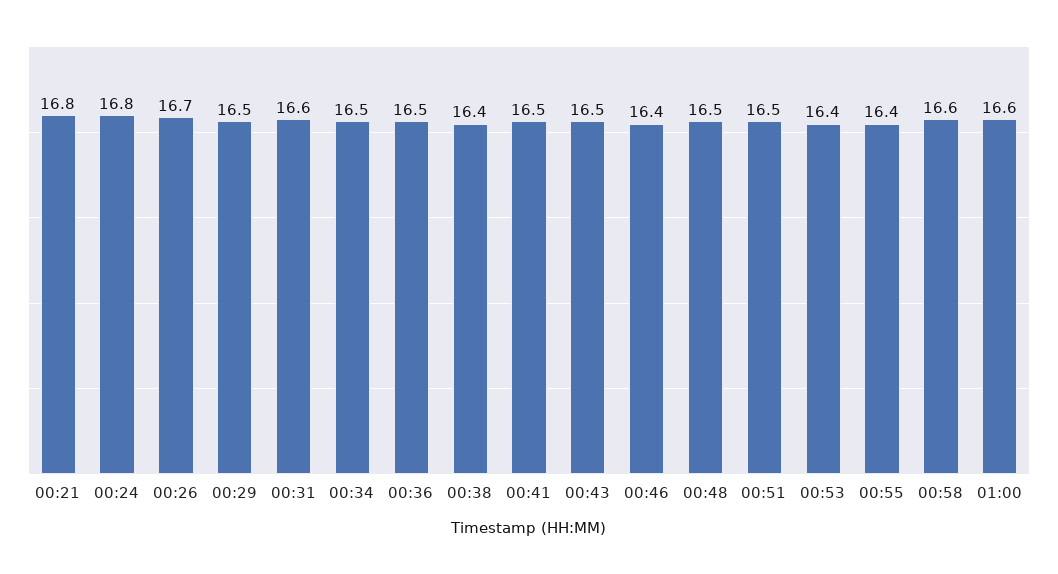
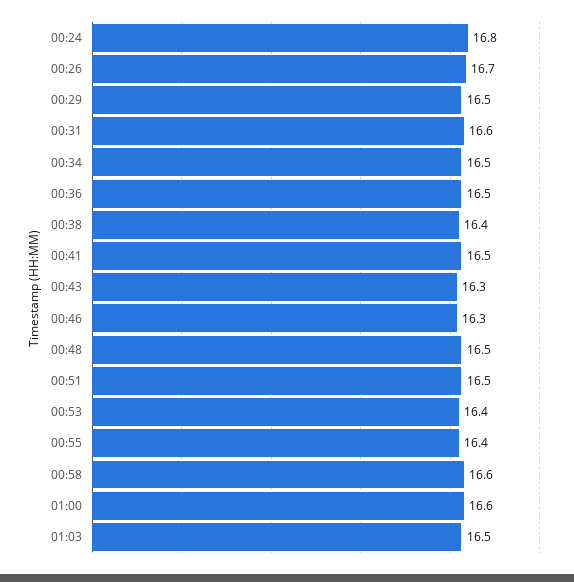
00:21: 16.8 -> none
00:43: 16.5 -> 16.3
00:46: 16.4 -> 16.3
01:03: none -> 16.5

